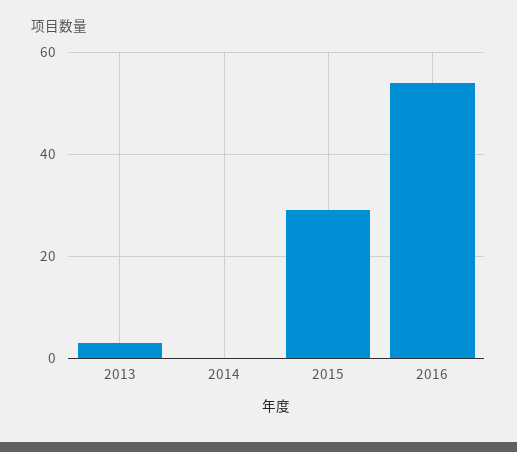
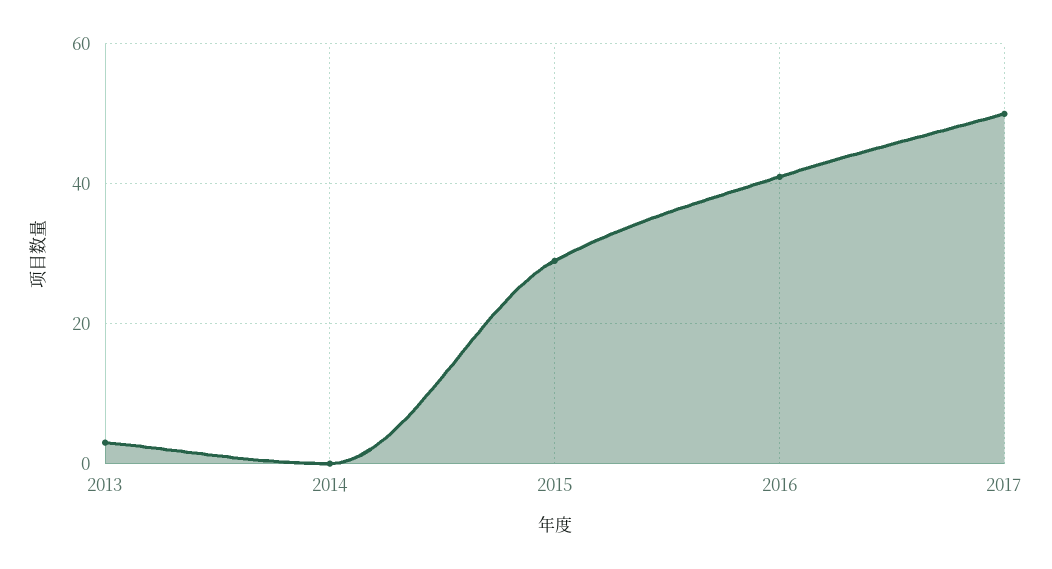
2016: 55 -> 40
2017: none -> 50

